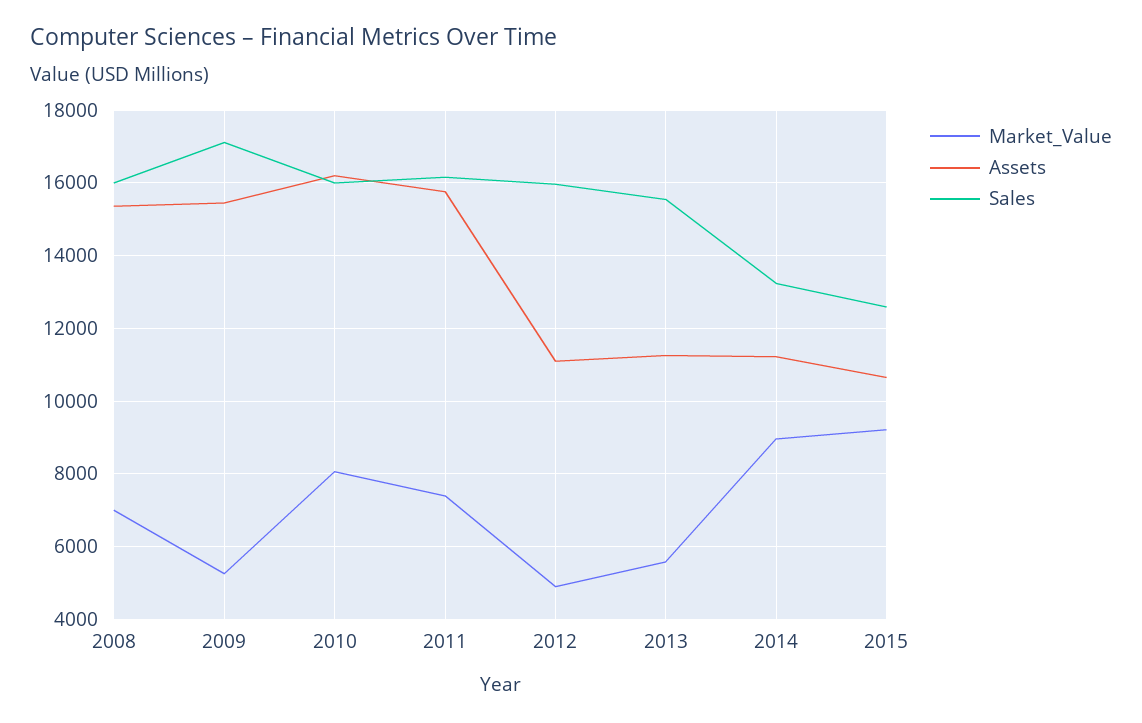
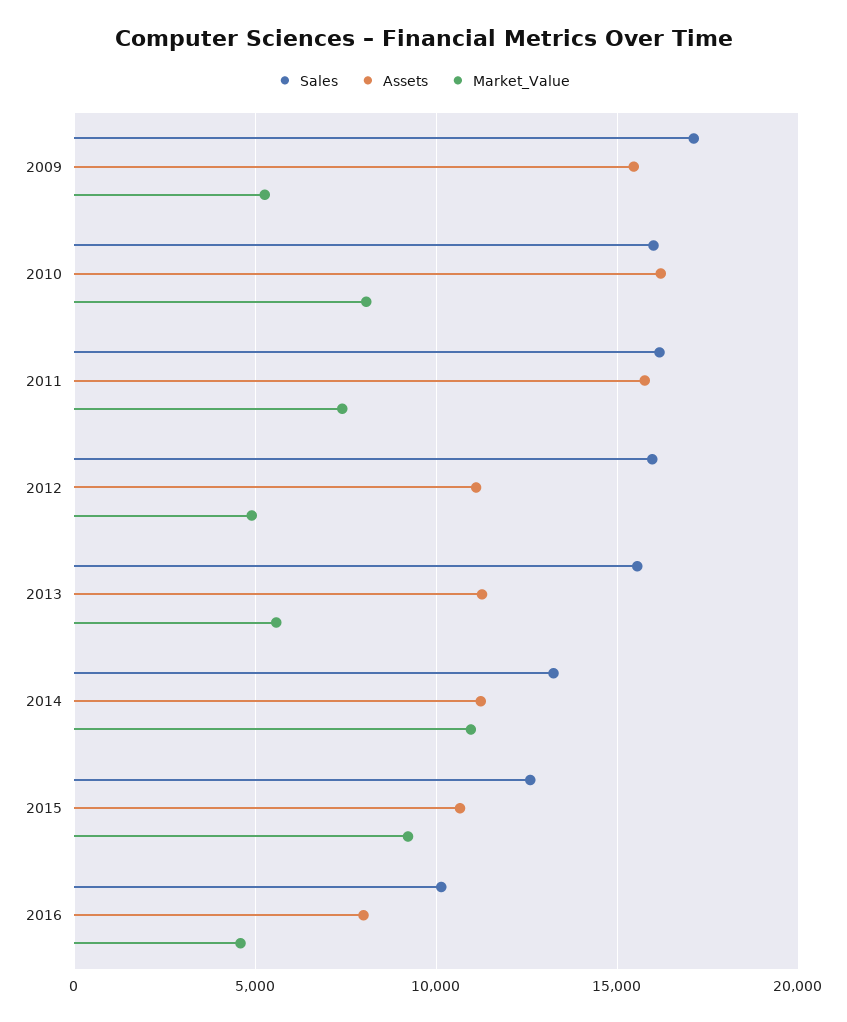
Market_Value, 2008: 7000 -> none
Assets, 2008: 15400 -> none
Sales, 2008: 16000 -> none
Market_Value, 2014: 9000 -> 11000
Sales, 2016: none -> 10000
Assets, 2016: none -> 8000
Market_Value, 2016: none -> 4500

